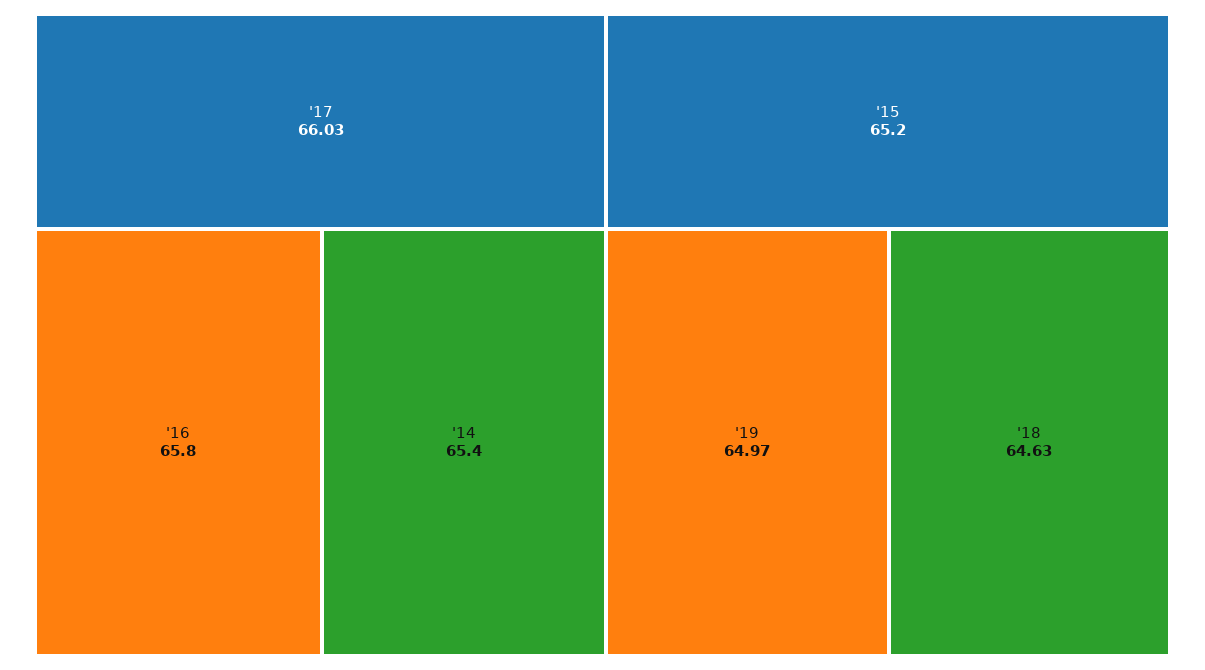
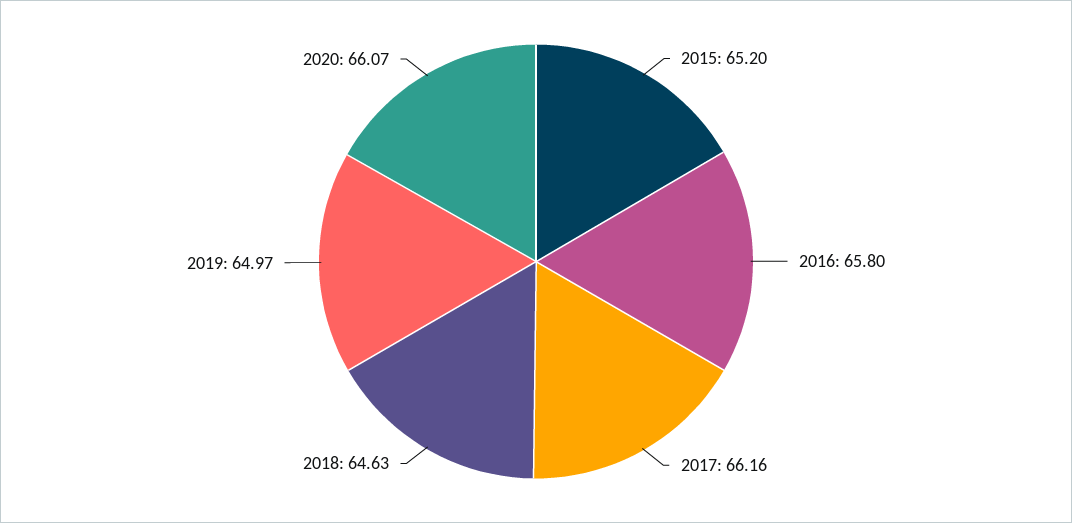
'17: 66.03 -> 66.16
'14: 65.4 -> none
2020: none -> 66.07

